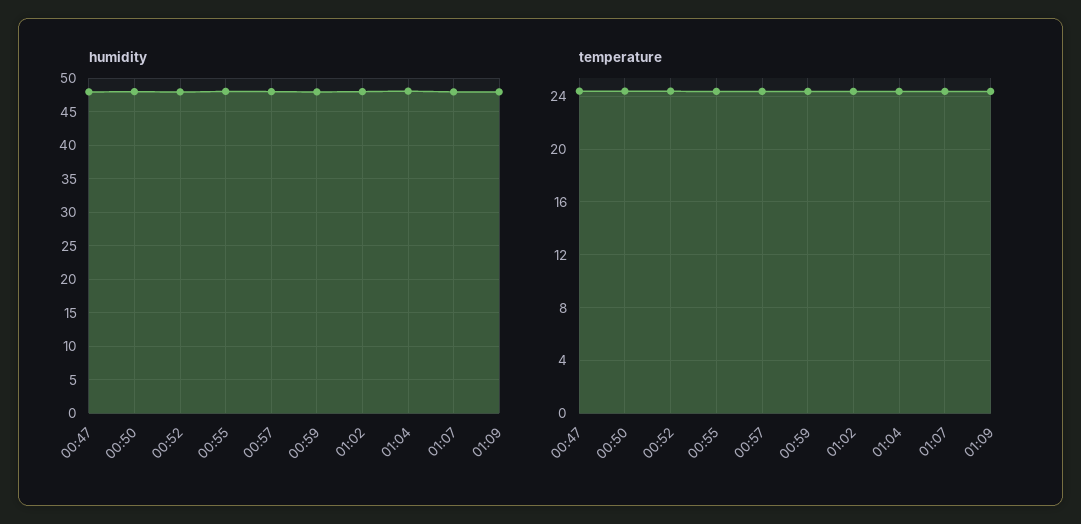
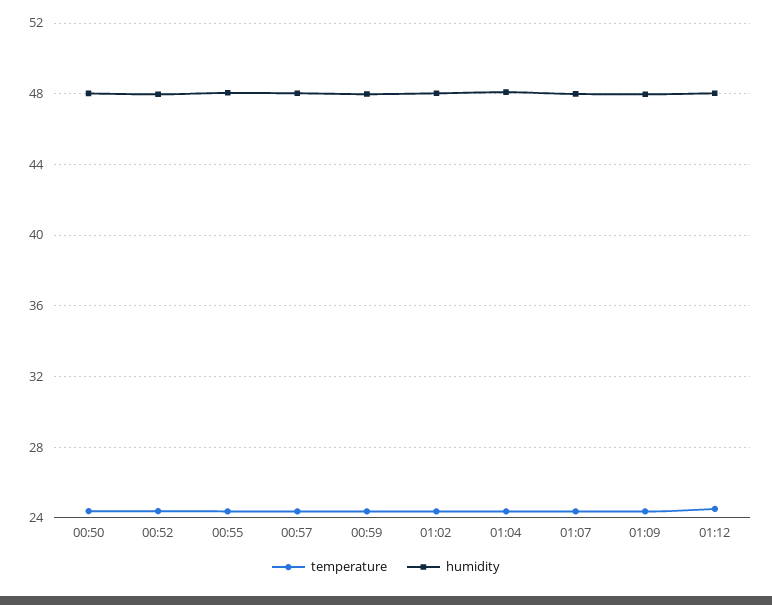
humidity, 00:47: 48 -> none
temperature, 00:47: 24.5 -> none
temperature, 01:12: none -> 24.5
humidity, 01:12: none -> 48

